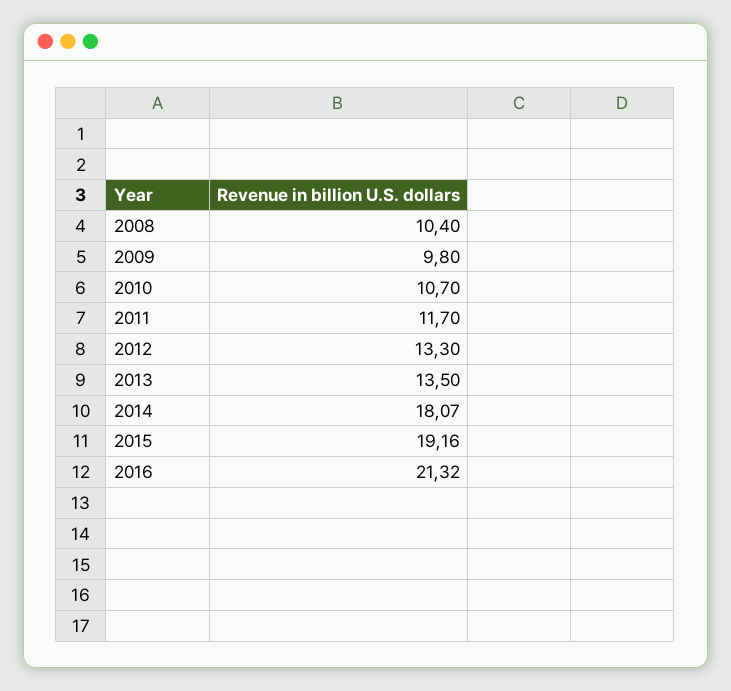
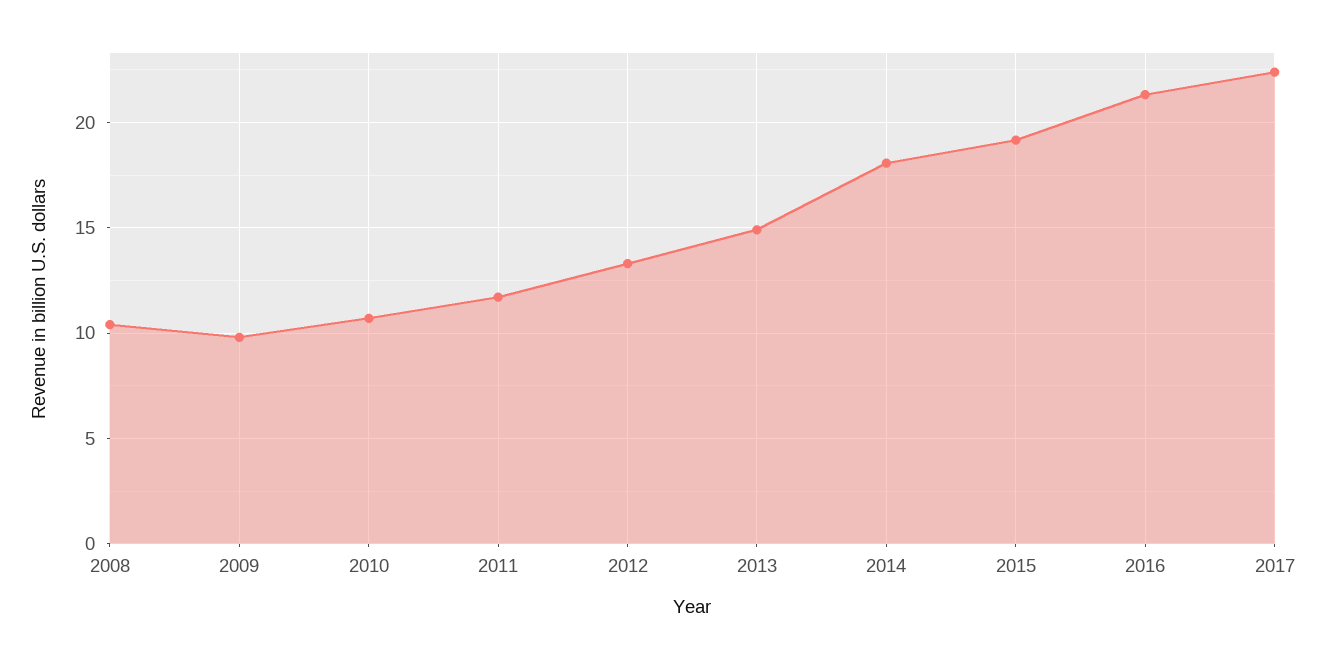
2013: 13.5 -> 15
2017: none -> 22.5

